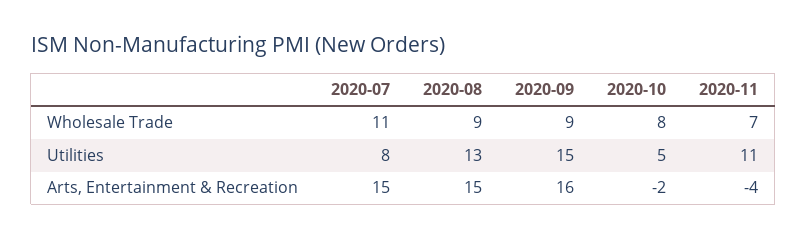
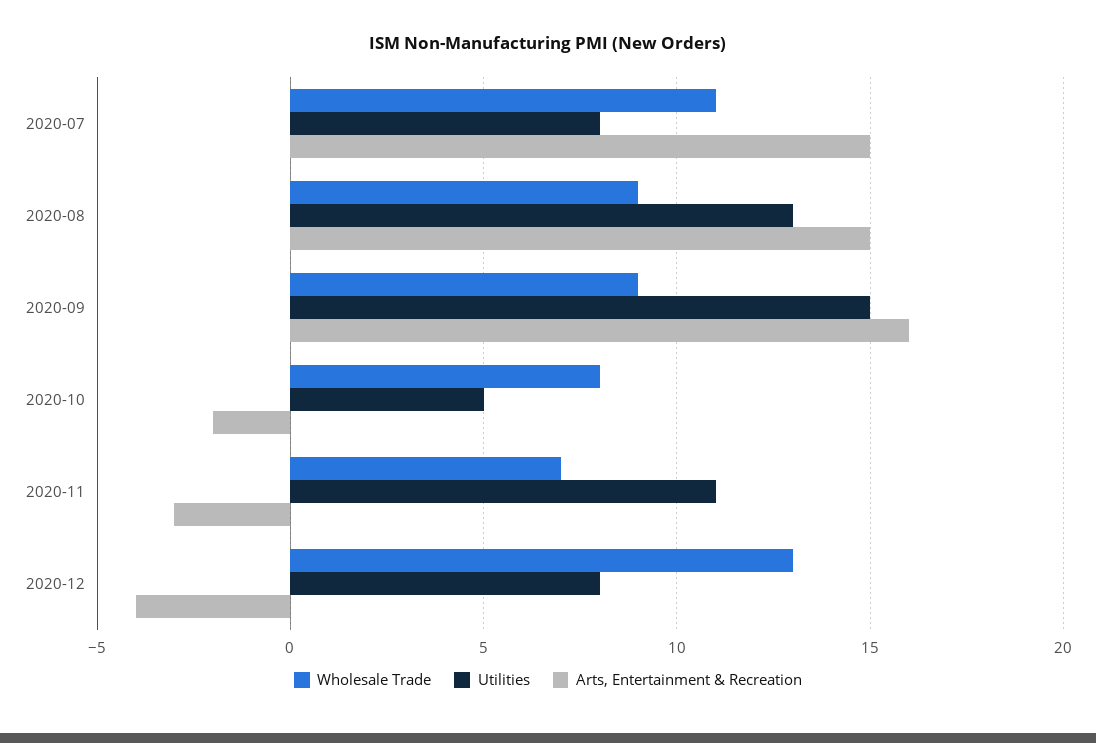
Arts, Entertainment & Recreation, 2020-11: -4 -> -3
Wholesale Trade, 2020-12: none -> 13
Utilities, 2020-12: none -> 8
Arts, Entertainment & Recreation, 2020-12: none -> -4

